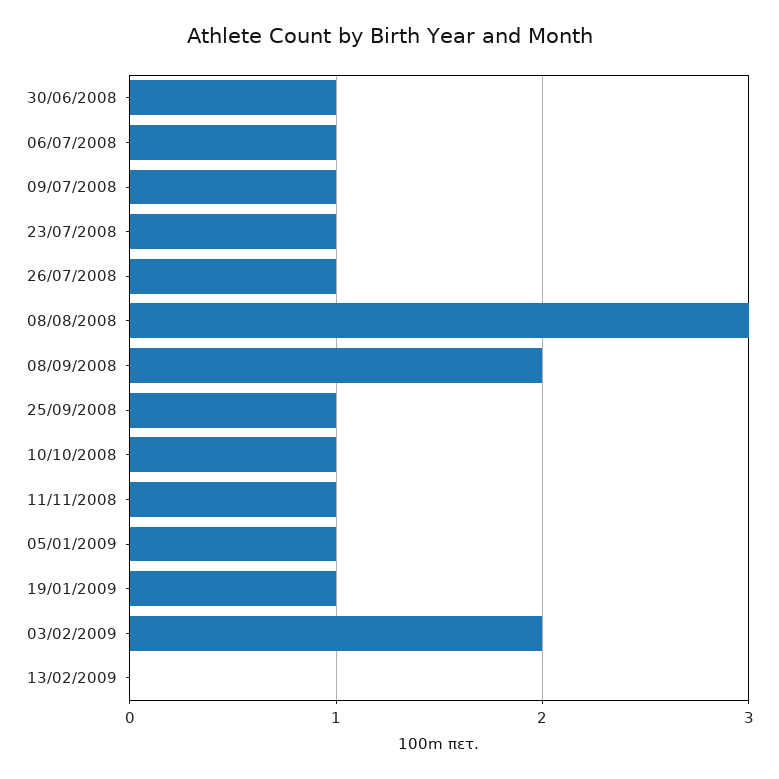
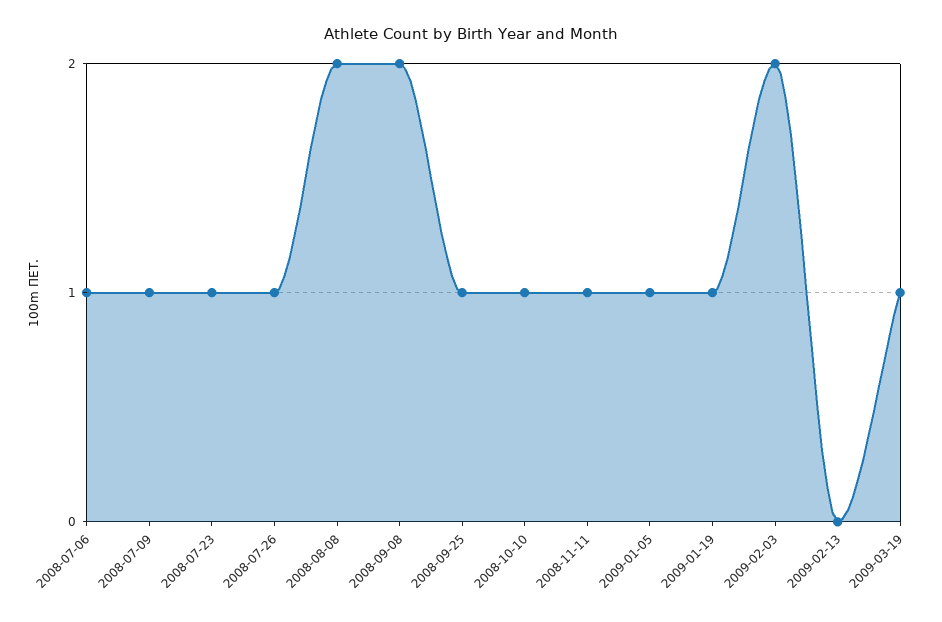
30/06/2008: 1 -> none
08/08/2008: 3 -> 2
2009-03-19: none -> 1

